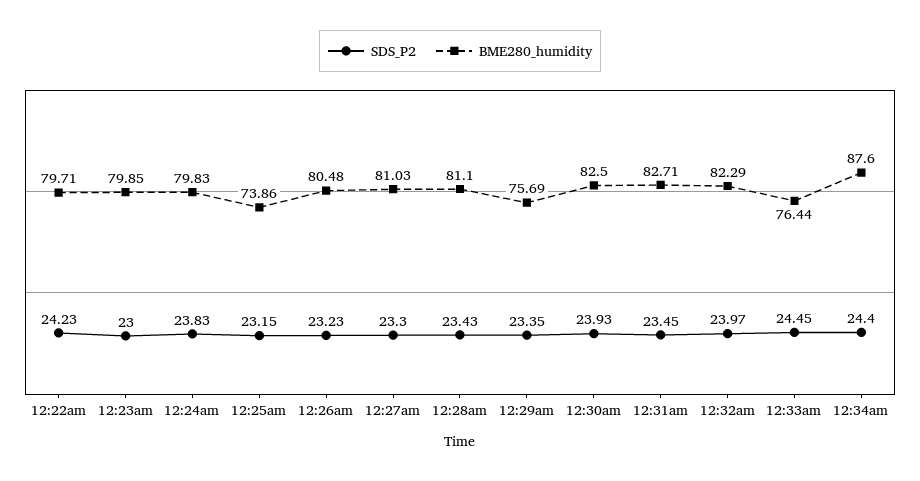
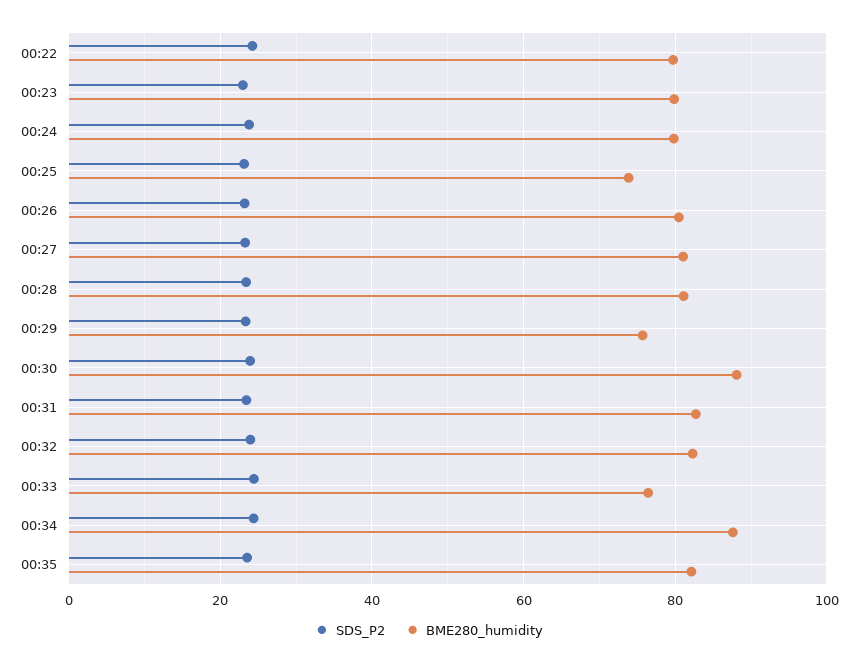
BME280_humidity, 12:30am: 82.5 -> 88
SDS_P2, 00:35: none -> 24
BME280_humidity, 00:35: none -> 82

